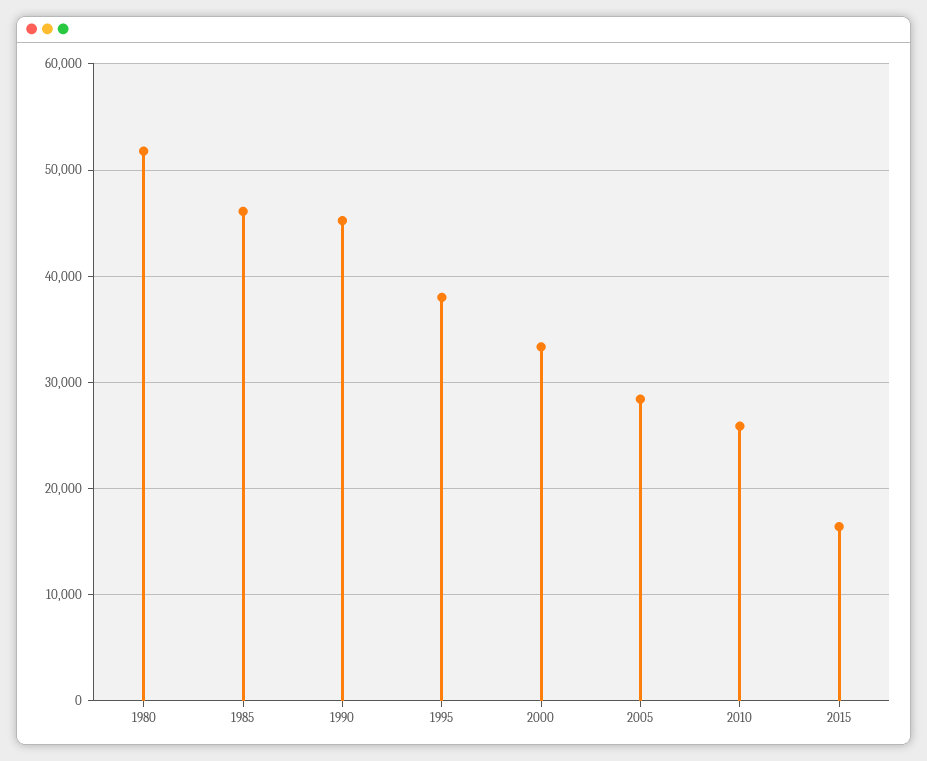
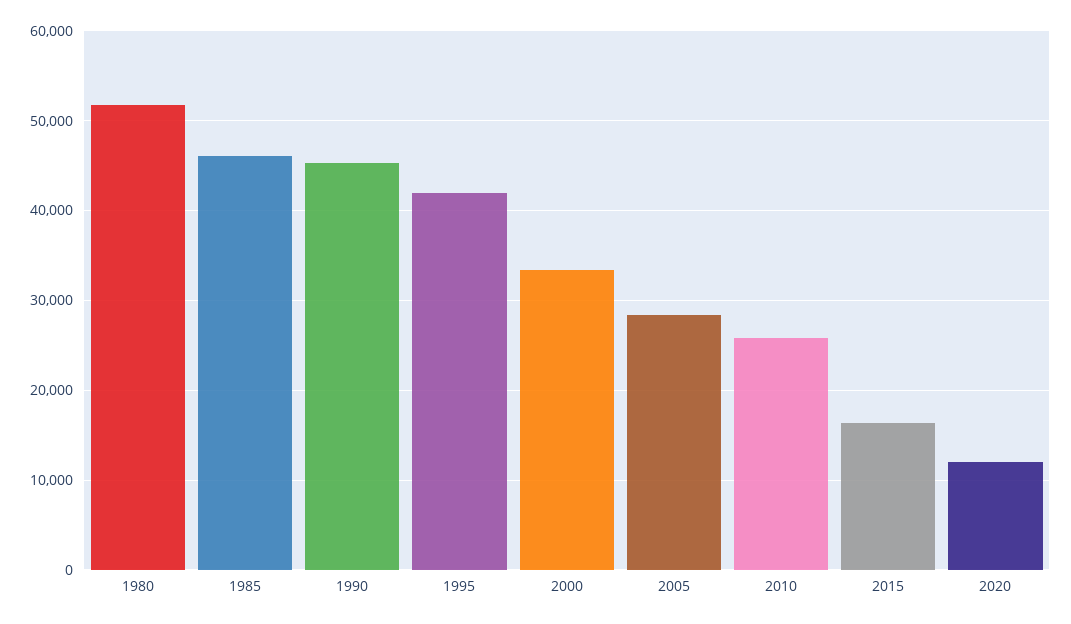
1995: 38000 -> 42000
2020: none -> 12000

